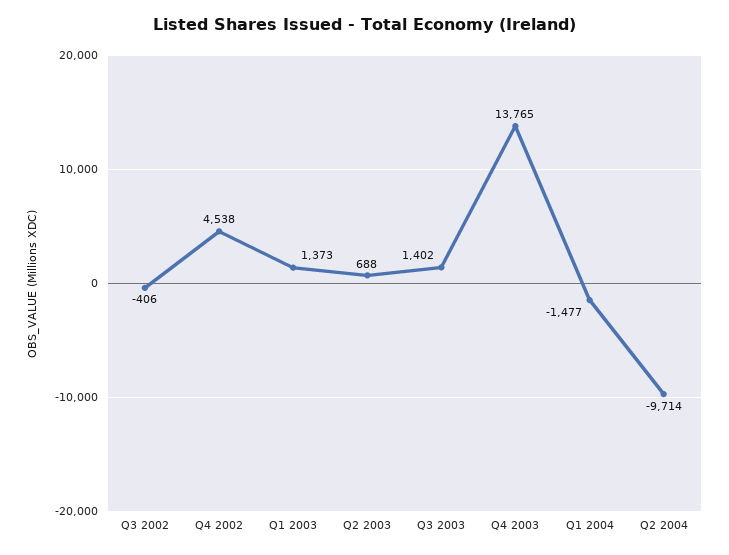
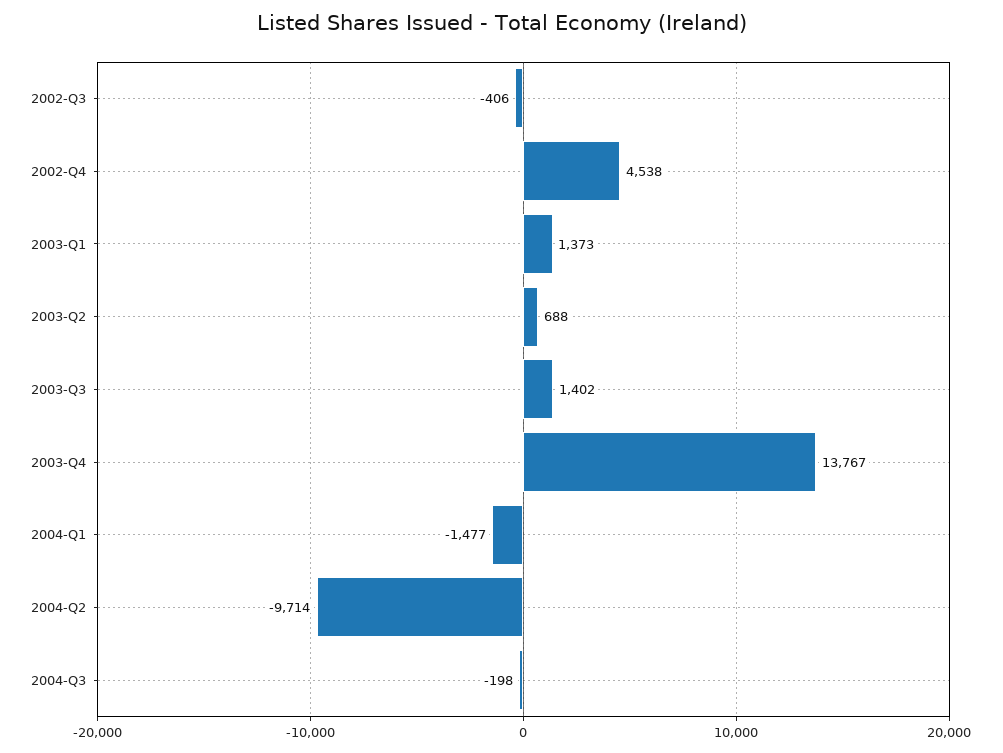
Q4 2003: 13765 -> 13767
2004-Q3: none -> -198

